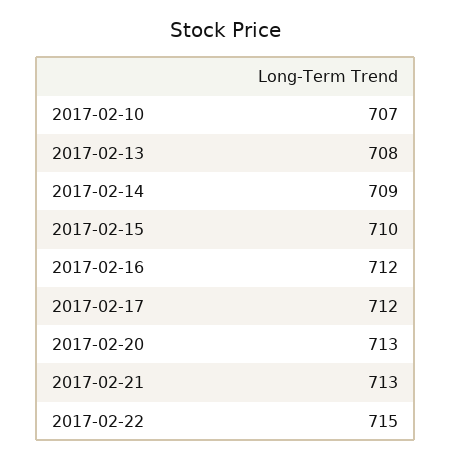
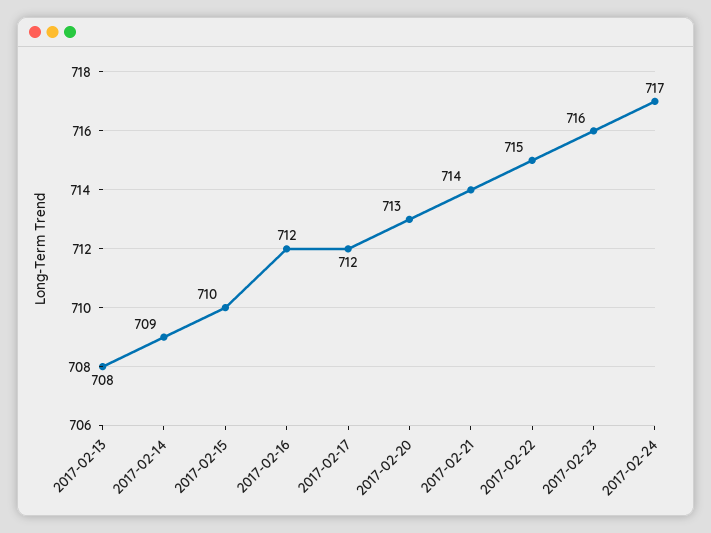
2017-02-10: 707 -> none
2017-02-21: 713 -> 714
2017-02-23: none -> 716
2017-02-24: none -> 717

